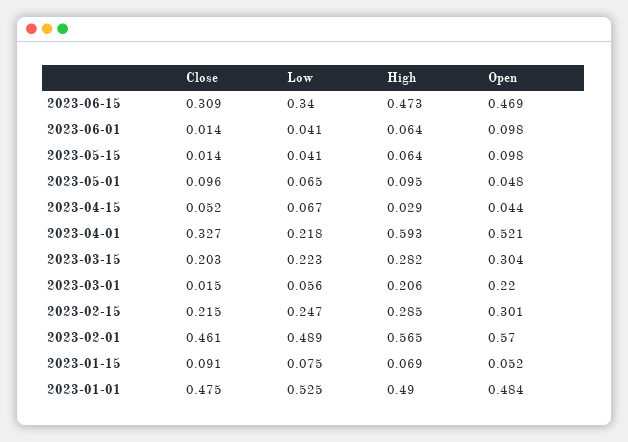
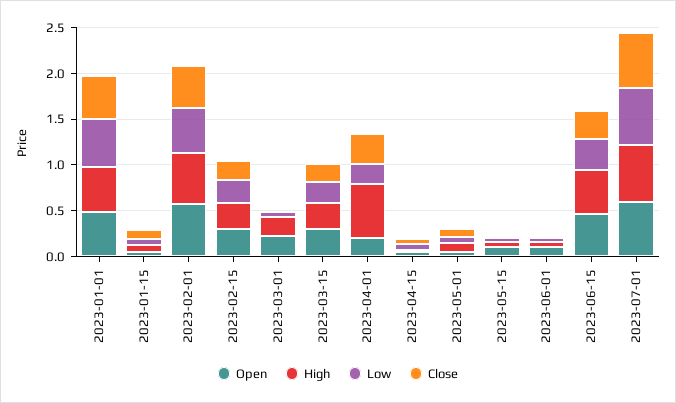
Open, 2023-04-01: 0.521 -> 0.2
Open, 2023-07-01: none -> 0.6
High, 2023-07-01: none -> 0.6
Low, 2023-07-01: none -> 0.6
Close, 2023-07-01: none -> 0.6

